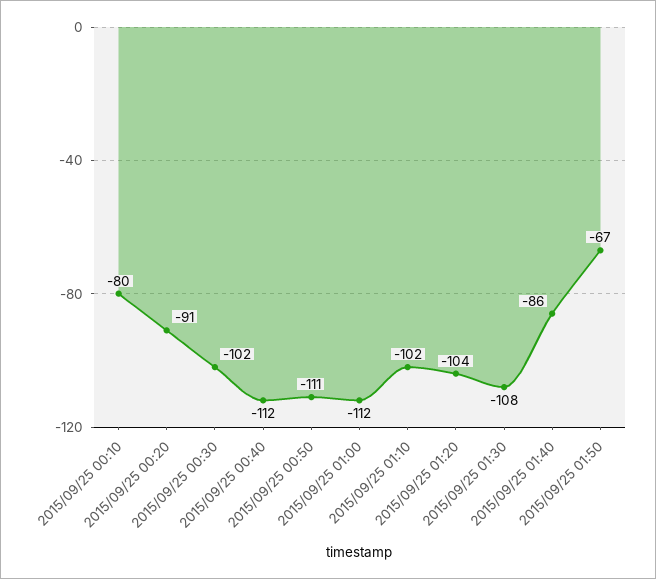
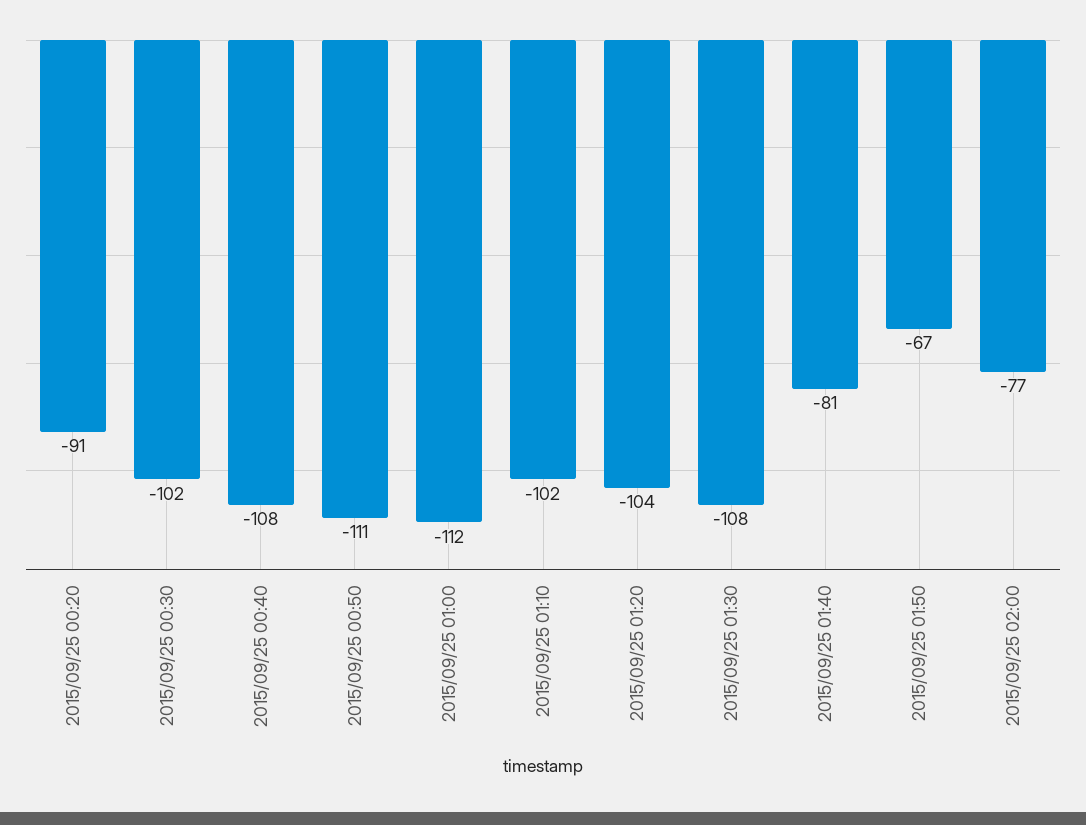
2015/09/25 00:10: -80 -> none
2015/09/25 00:40: -112 -> -108
2015/09/25 01:40: -86 -> -81
2015/09/25 02:00: none -> -77

